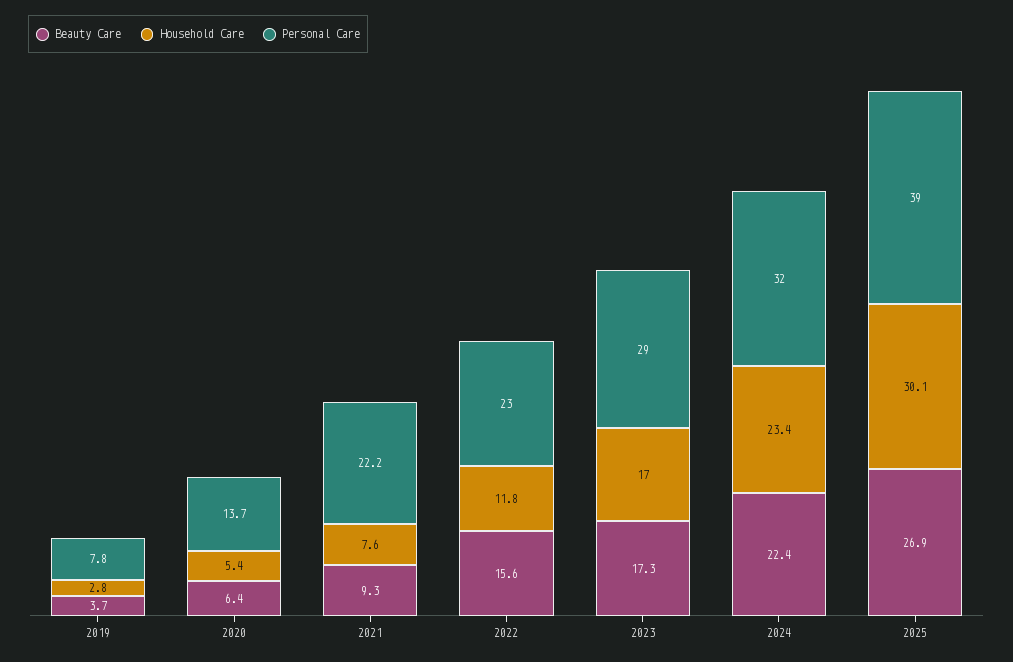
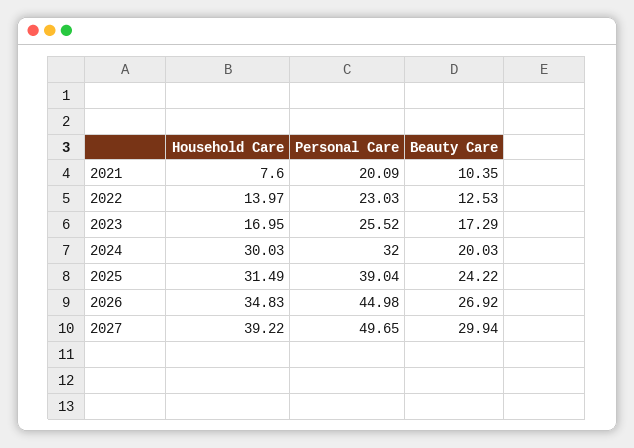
Beauty Care, 2019: 3.7 -> none
Household Care, 2019: 2.8 -> none
Personal Care, 2019: 7.8 -> none
Beauty Care, 2020: 6.4 -> none
Household Care, 2020: 5.4 -> none
Personal Care, 2020: 13.7 -> none
Beauty Care, 2021: 9.3 -> 10.35
Personal Care, 2021: 22.2 -> 20.09
Beauty Care, 2022: 15.6 -> 12.53
Household Care, 2022: 11.8 -> 13.97
Personal Care, 2023: 29 -> 25.52
Beauty Care, 2024: 22.4 -> 20.03
Household Care, 2024: 23.4 -> 30.03
Beauty Care, 2025: 26.9 -> 24.22
Household Care, 2025: 30.1 -> 31.49
Household Care, 2026: none -> 34.83
Personal Care, 2026: none -> 44.98
Beauty Care, 2026: none -> 26.92
Household Care, 2027: none -> 39.22
Personal Care, 2027: none -> 49.65
Beauty Care, 2027: none -> 29.94

